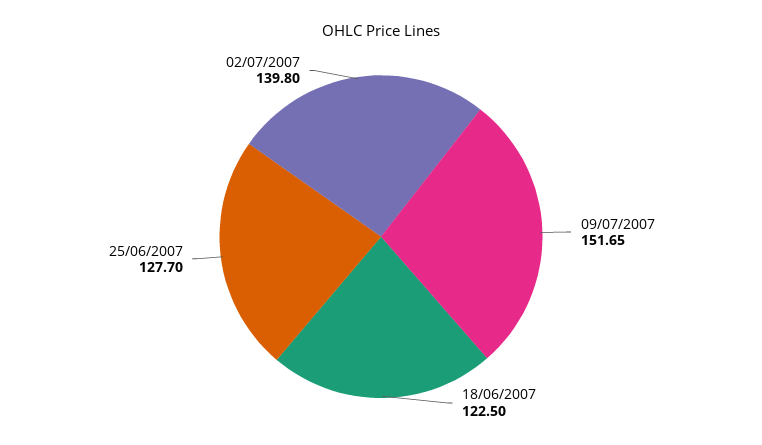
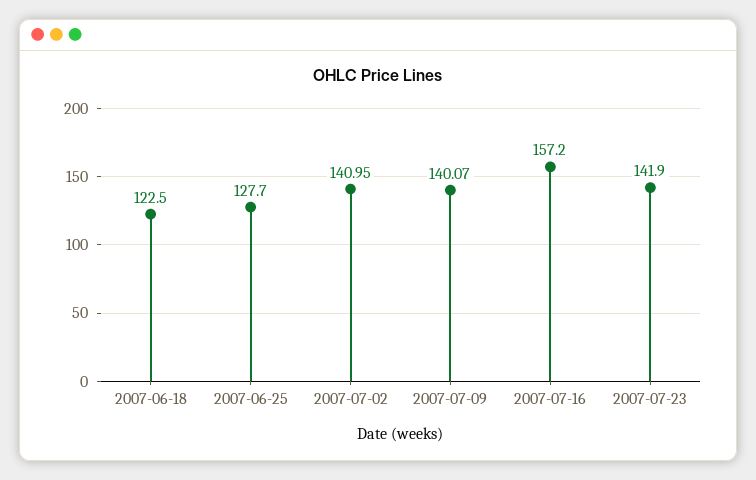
09/07/2007: 151.65 -> 140.07
02/07/2007: 139.8 -> 140.95
2007-07-16: none -> 157.2
2007-07-23: none -> 141.9

